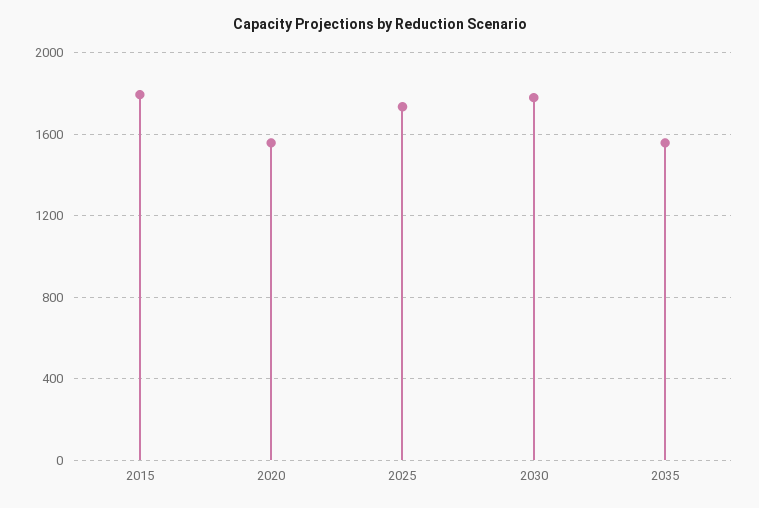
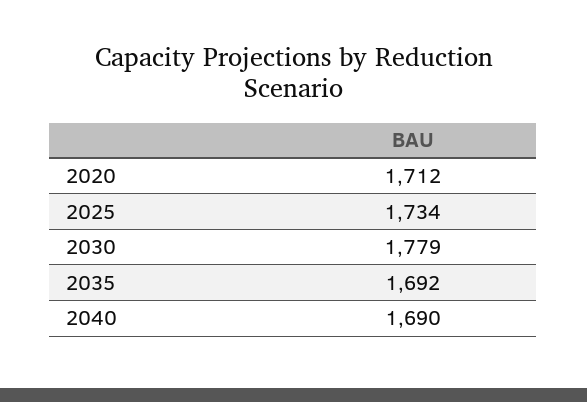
2015: 1800 -> none
2020: 1550 -> 1712
2035: 1550 -> 1692
2040: none -> 1690

